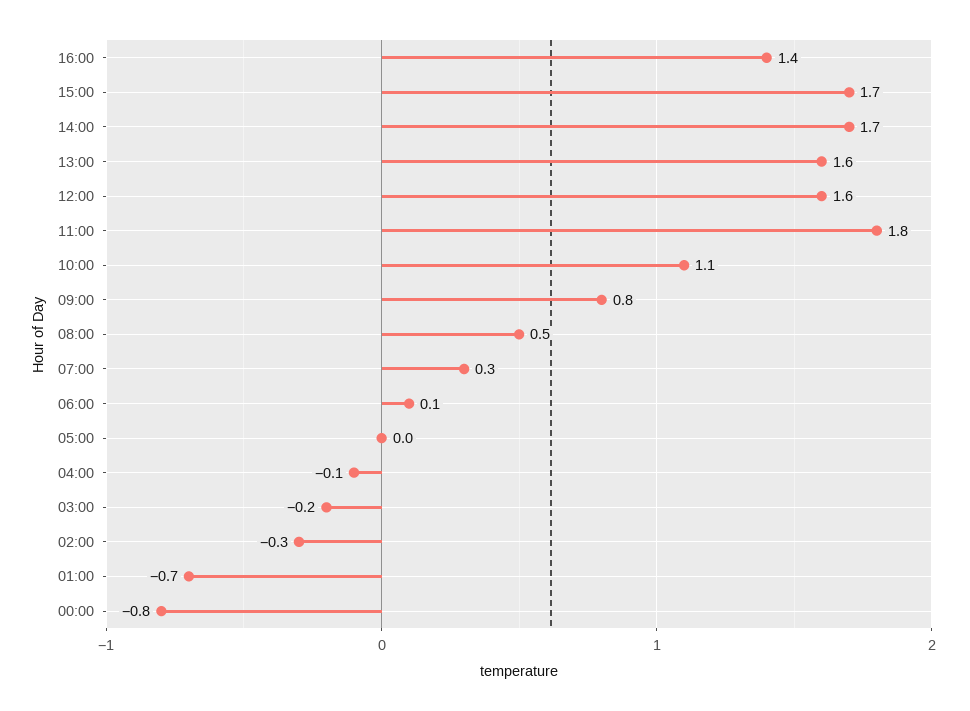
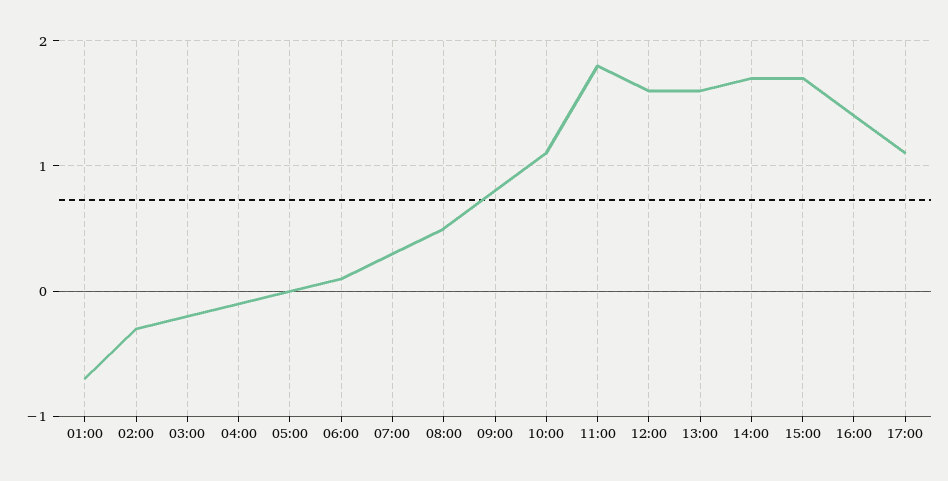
00:00: -0.8 -> none
17:00: none -> 1.1

